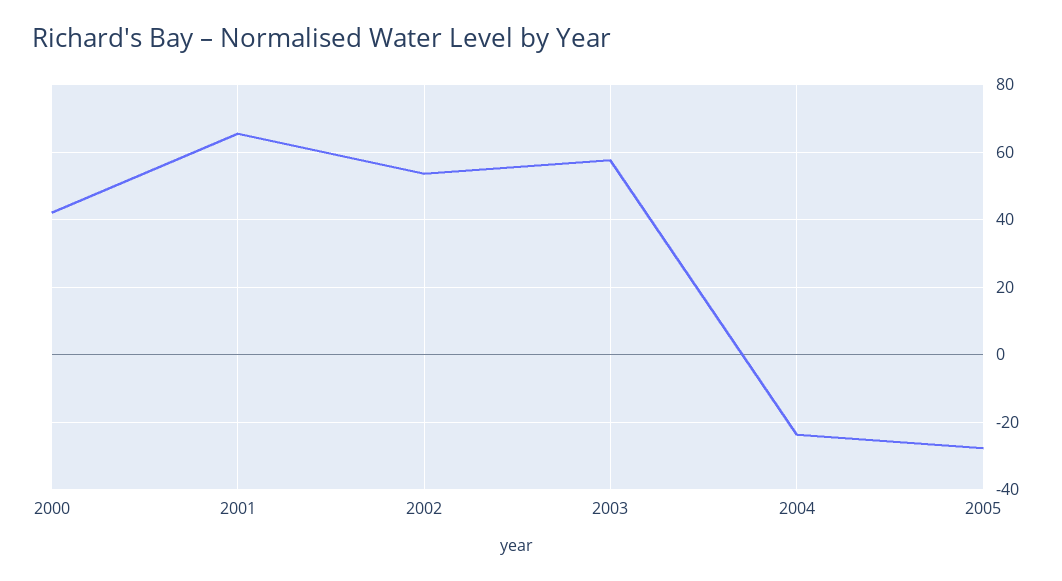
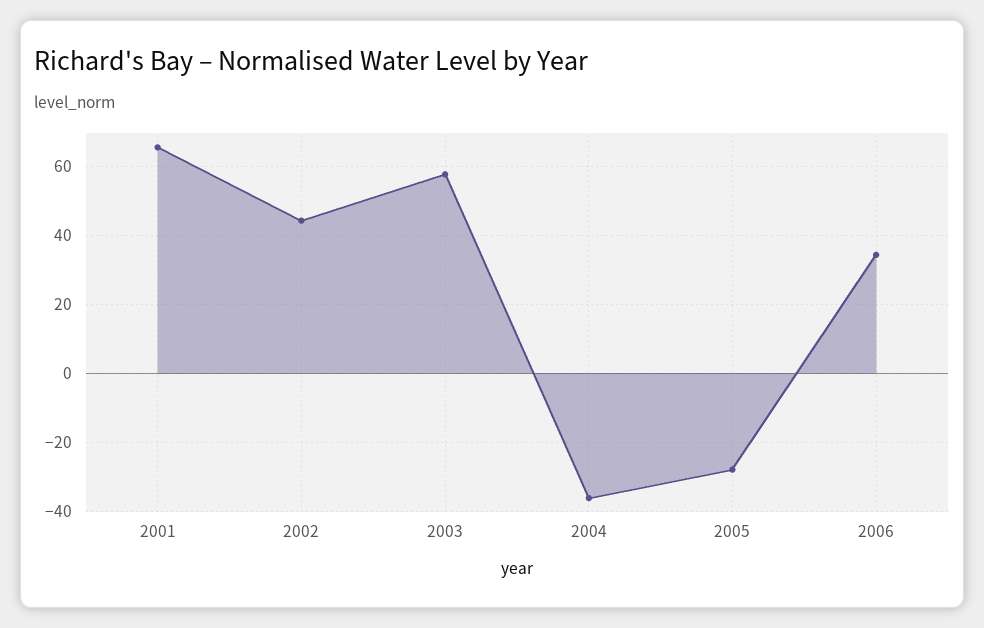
2000: 42 -> none
2002: 54 -> 44
2004: -24 -> -36
2006: none -> 34

